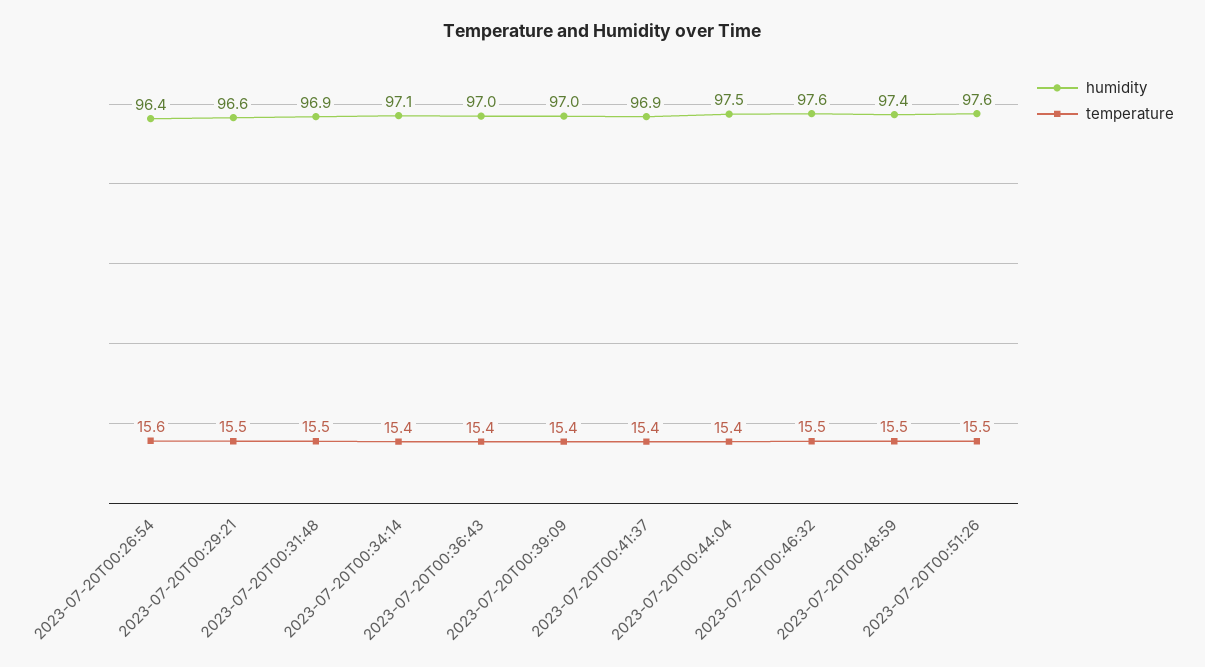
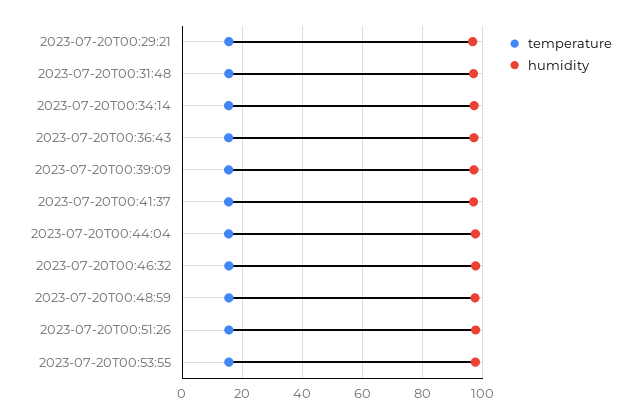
humidity, 2023-07-20T00:26:54: 96.4 -> none
temperature, 2023-07-20T00:26:54: 15.6 -> none
temperature, 2023-07-20T00:53:55: none -> 16
humidity, 2023-07-20T00:53:55: none -> 98

